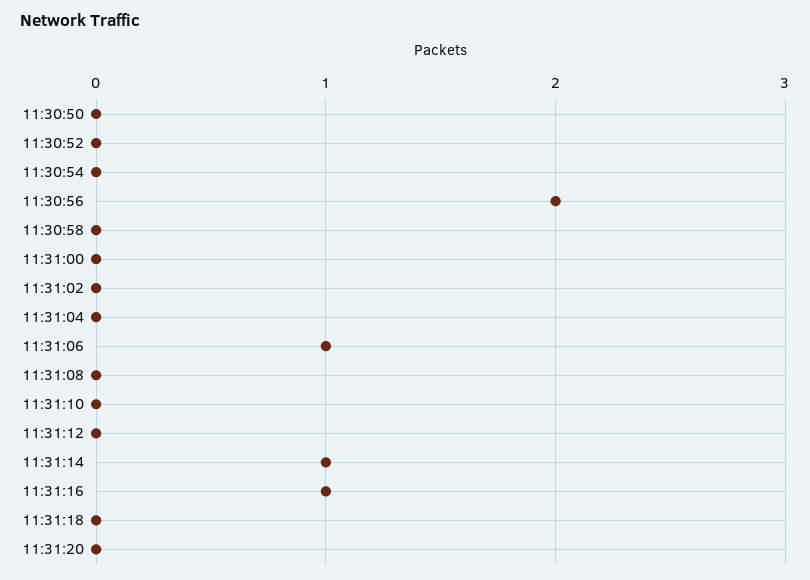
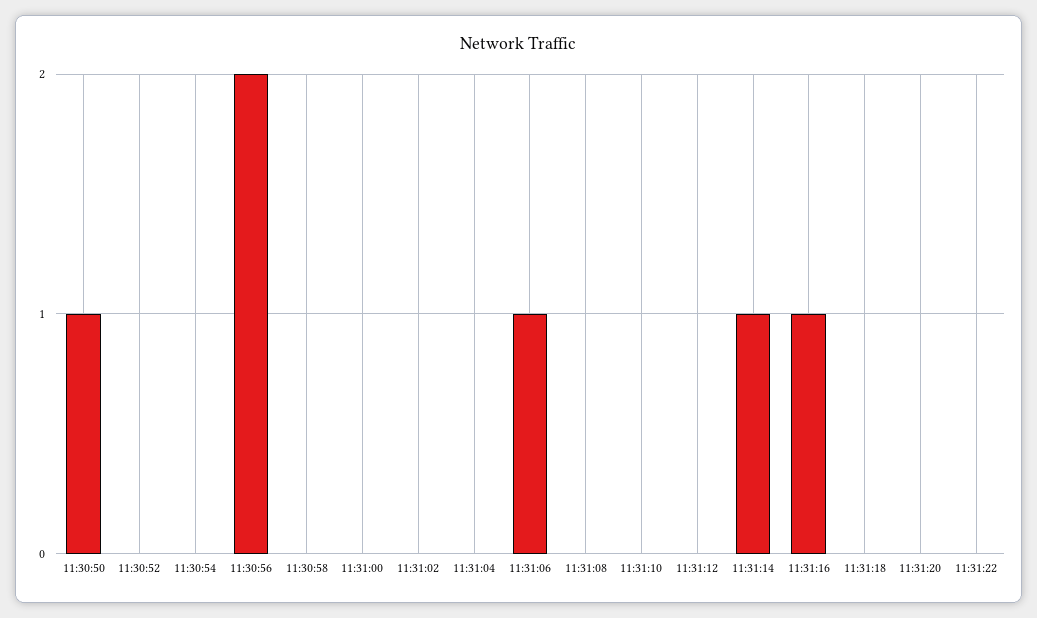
11:30:50: 0 -> 1
11:31:22: none -> 0

